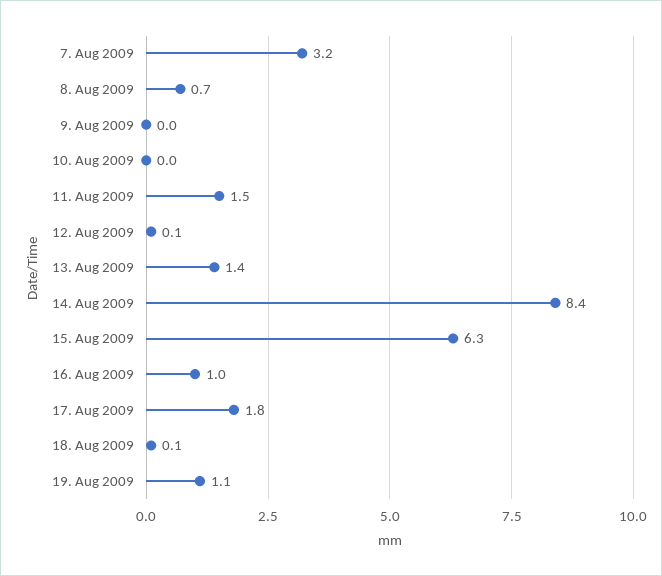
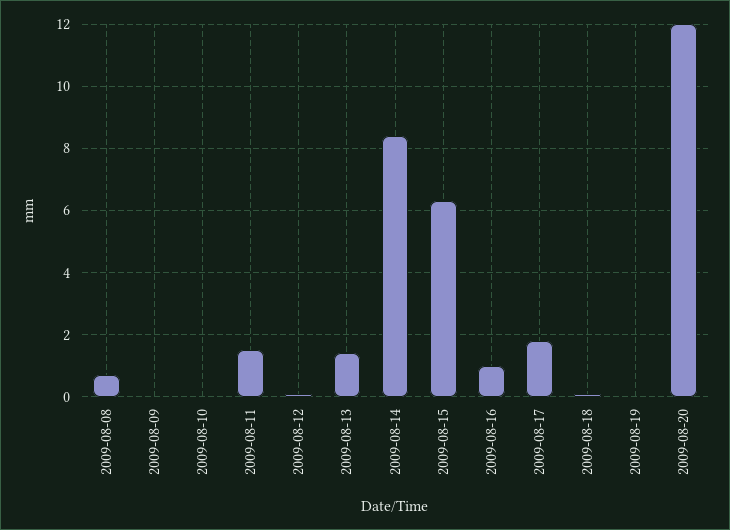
7. Aug 2009: 3.2 -> none
19. Aug 2009: 1.1 -> 0
2009-08-20: none -> 12

